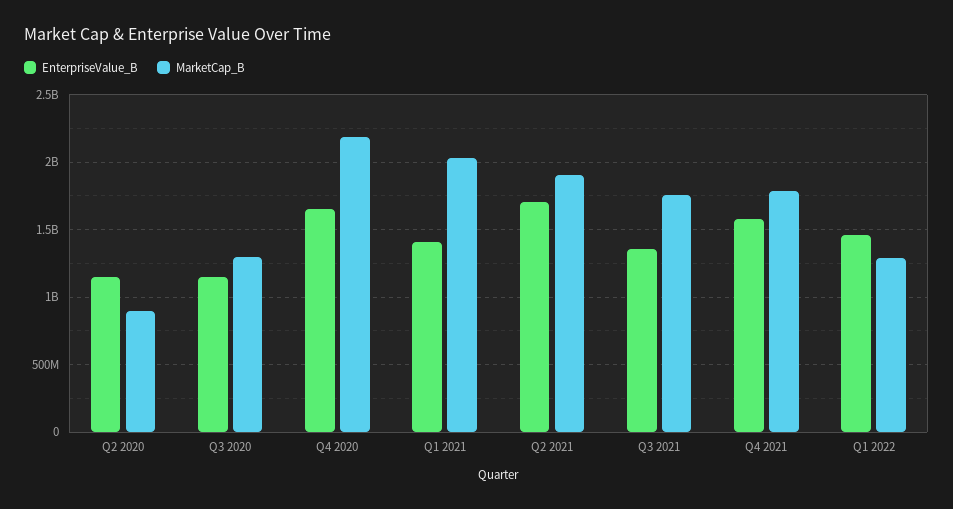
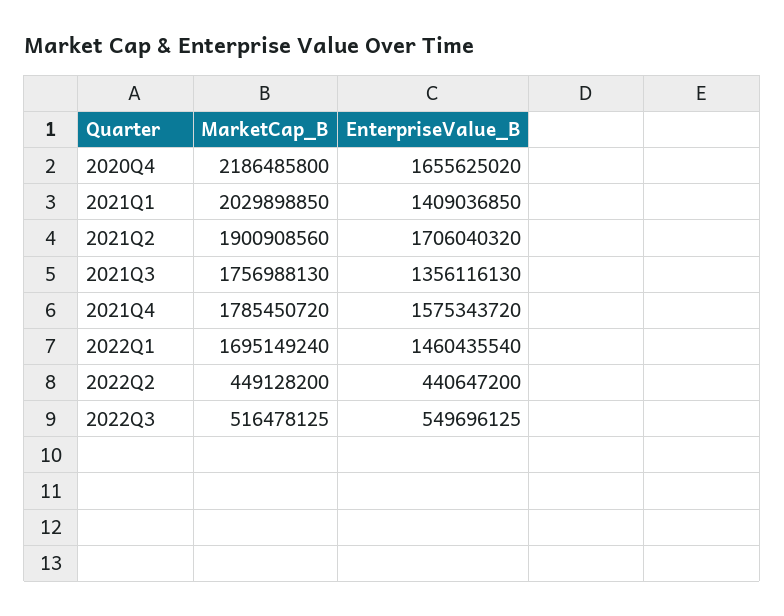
EnterpriseValue_B, Q2 2020: 1150000000 -> none
MarketCap_B, Q2 2020: 900000000 -> none
EnterpriseValue_B, Q3 2020: 1150000000 -> none
MarketCap_B, Q3 2020: 1300000000 -> none
MarketCap_B, Q1 2022: 1300000000 -> 1695149240
MarketCap_B, 2022Q2: none -> 449128200
EnterpriseValue_B, 2022Q2: none -> 440647200
MarketCap_B, 2022Q3: none -> 516478125
EnterpriseValue_B, 2022Q3: none -> 549696125

